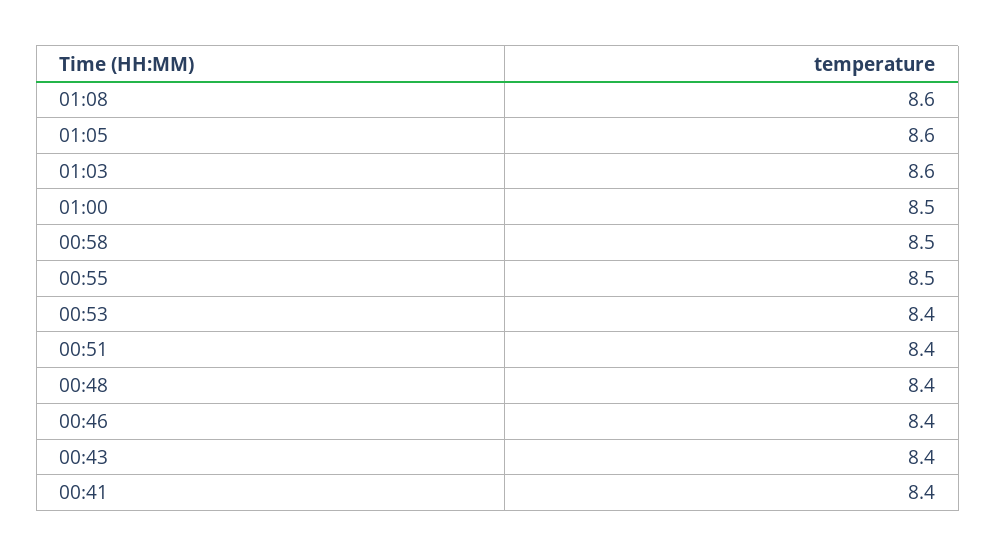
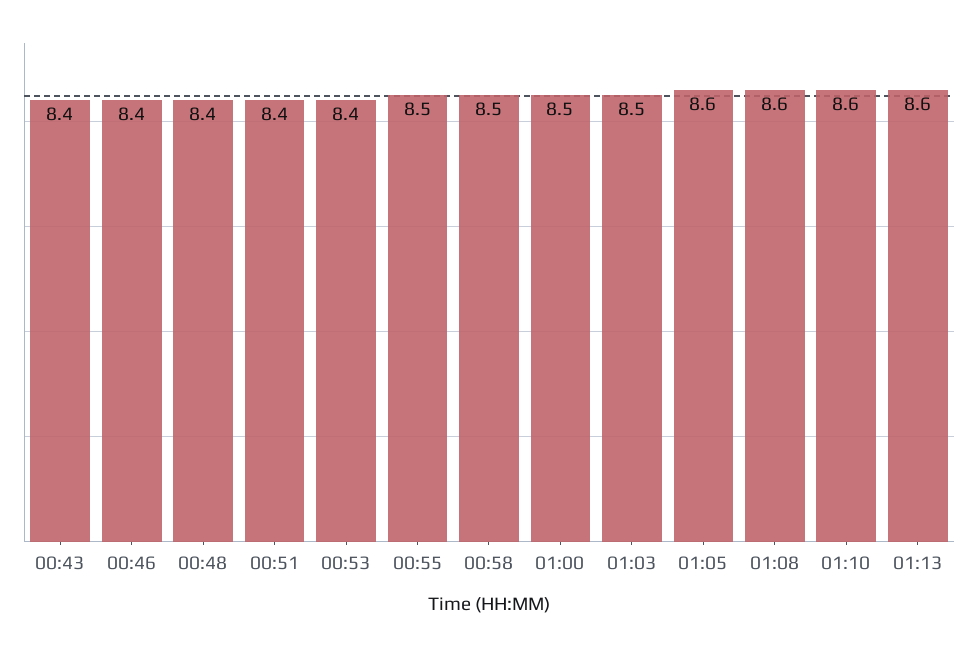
01:03: 8.6 -> 8.5
00:41: 8.4 -> none
01:10: none -> 8.6
01:13: none -> 8.6

